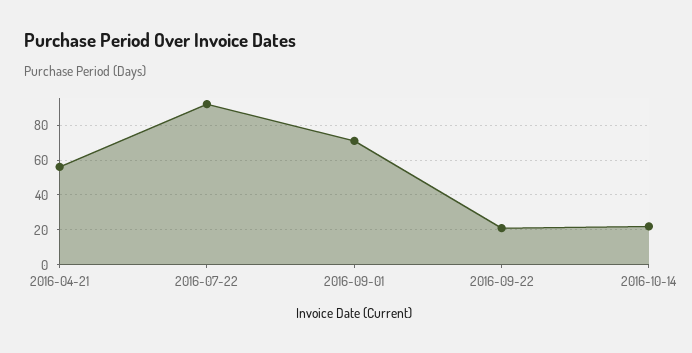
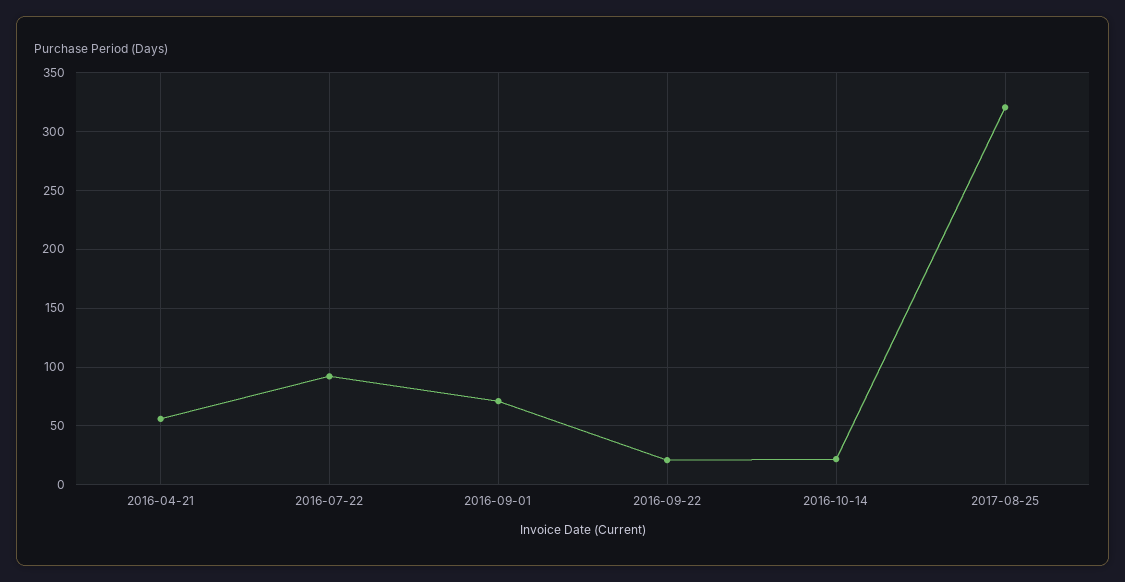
2017-08-25: none -> 320

